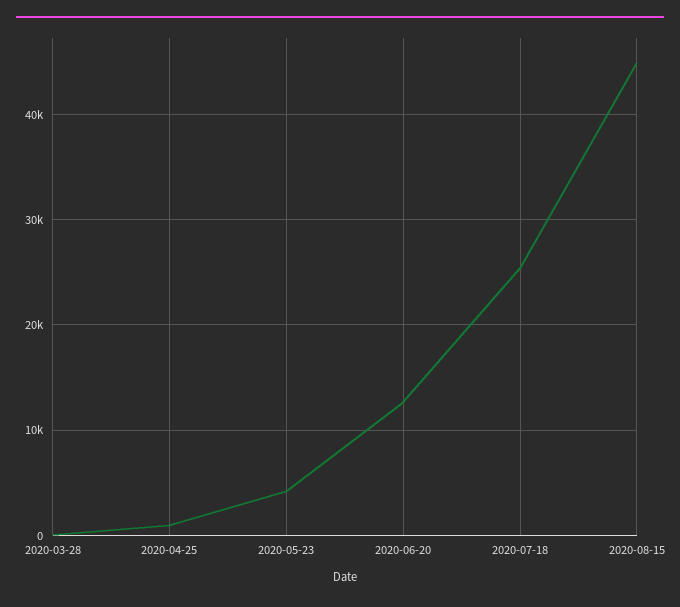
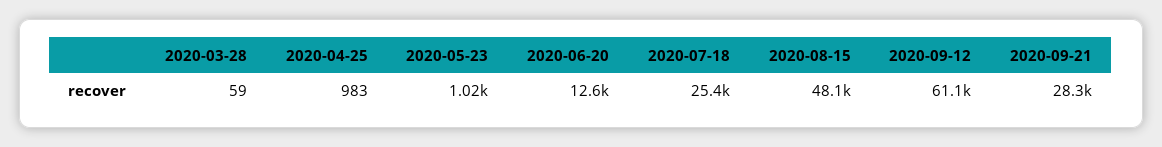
2020-05-23: 4000 -> 1020
2020-08-15: 45000 -> 48100
2020-09-12: none -> 61100
2020-09-21: none -> 28300

